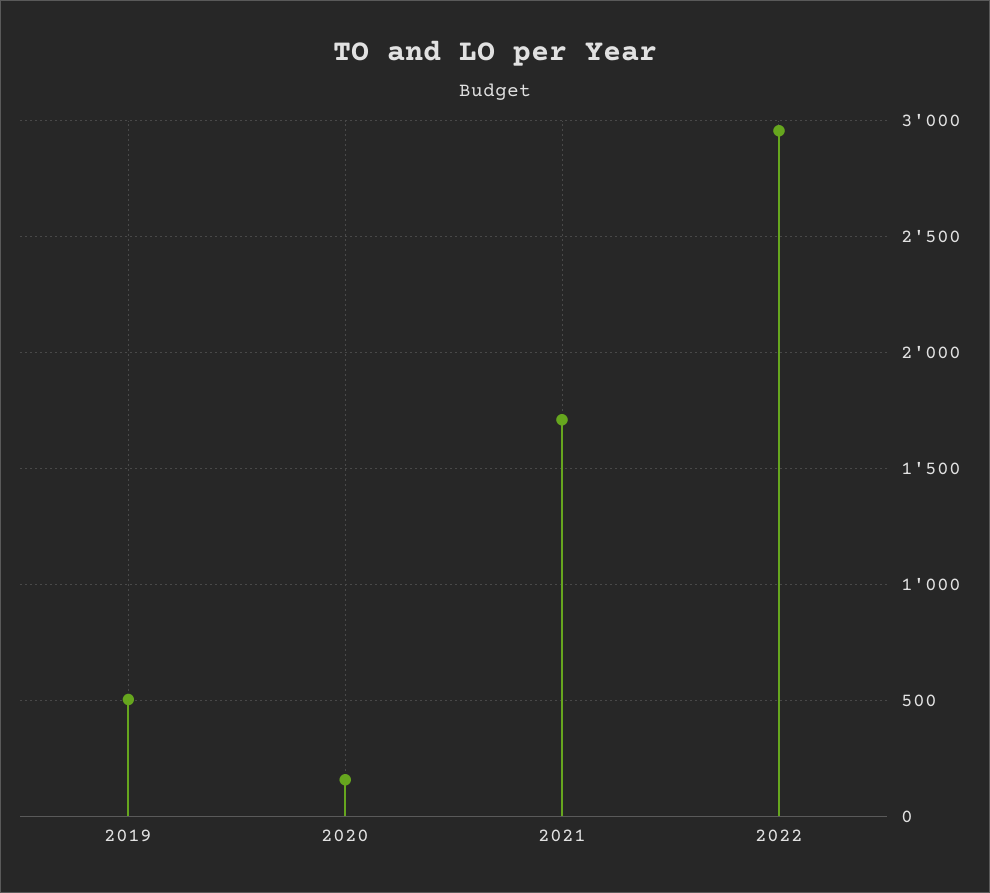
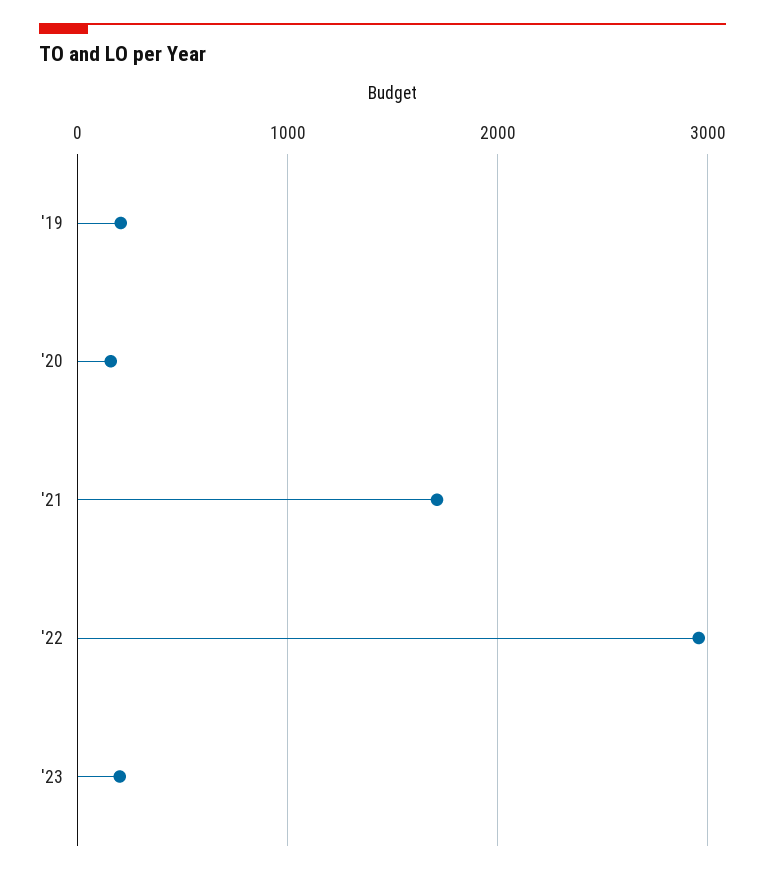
2019: 500 -> 200
'23: none -> 200

